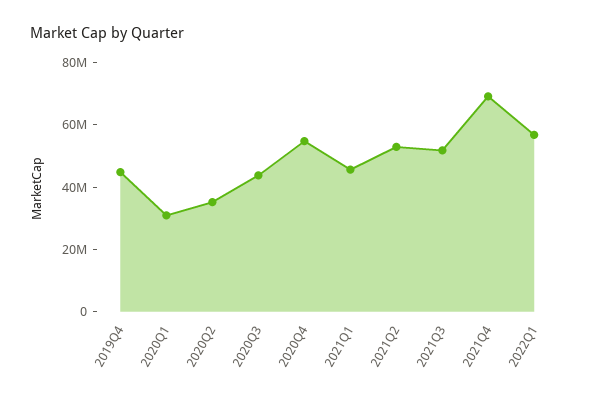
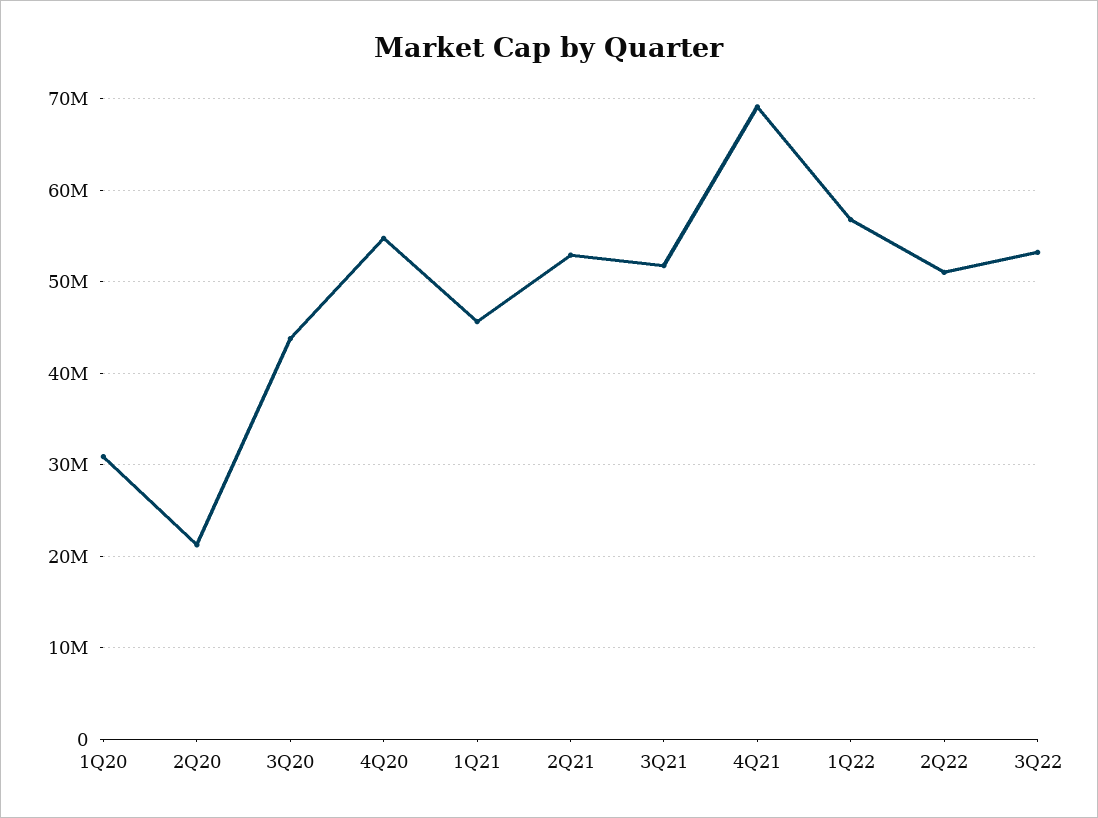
2019Q4: 45000000 -> none
2020Q2: 35000000 -> 21000000
2Q22: none -> 51000000
3Q22: none -> 53000000

